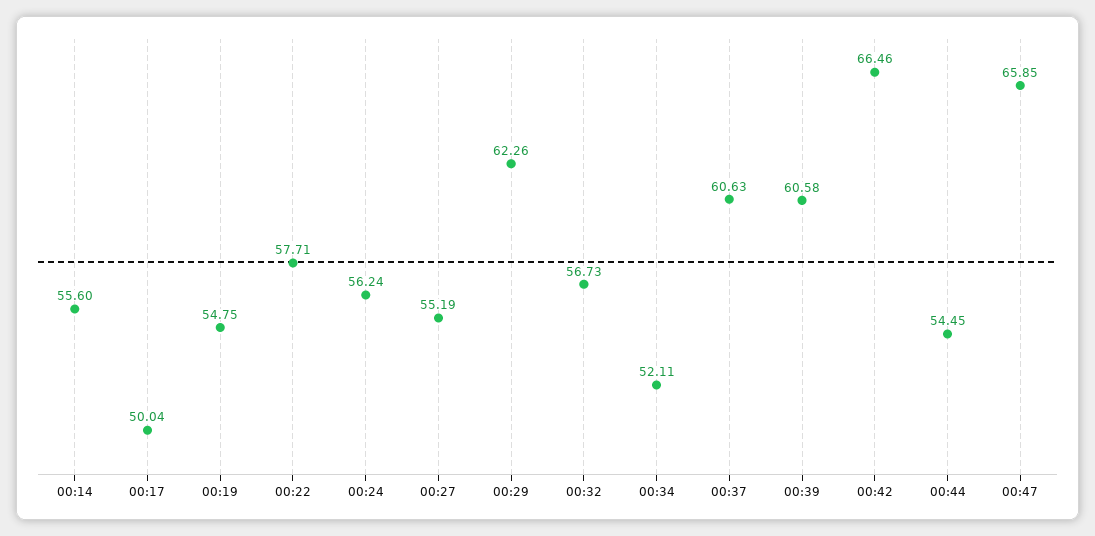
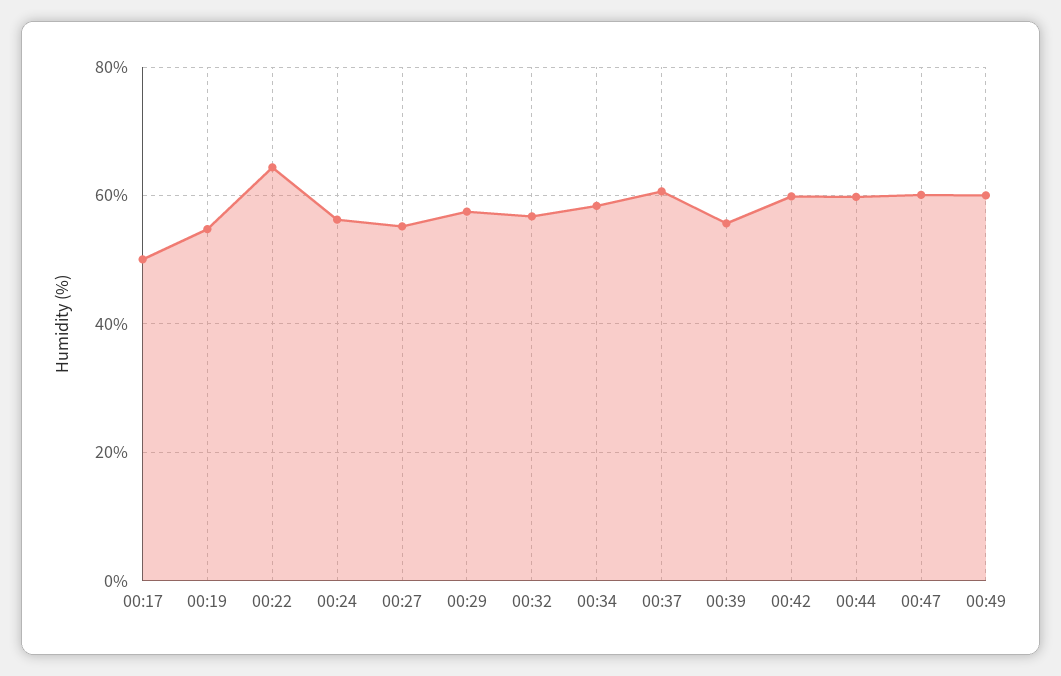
00:14: 55.6 -> none
00:22: 57.71 -> 64
00:29: 62.26 -> 58
00:34: 52.11 -> 58
00:39: 60.58 -> 56
00:42: 66.46 -> 60
00:44: 54.45 -> 60
00:47: 65.85 -> 60
00:49: none -> 60

